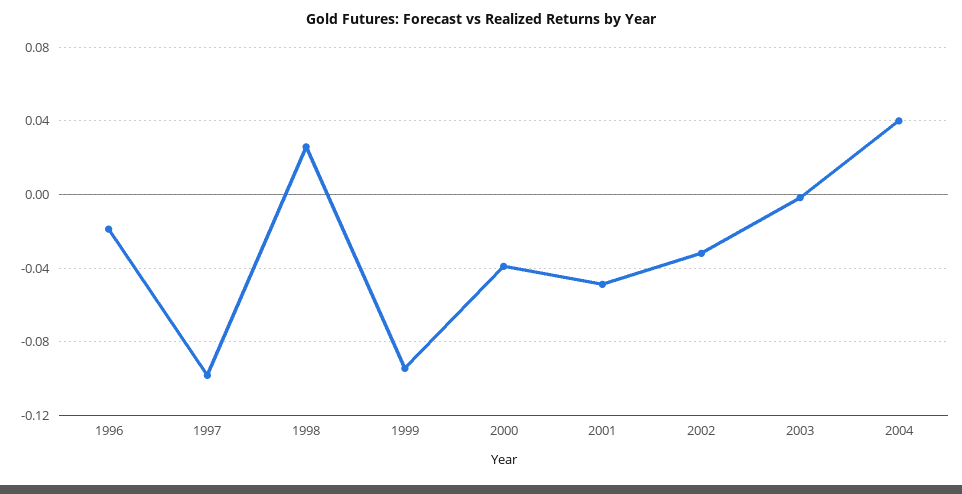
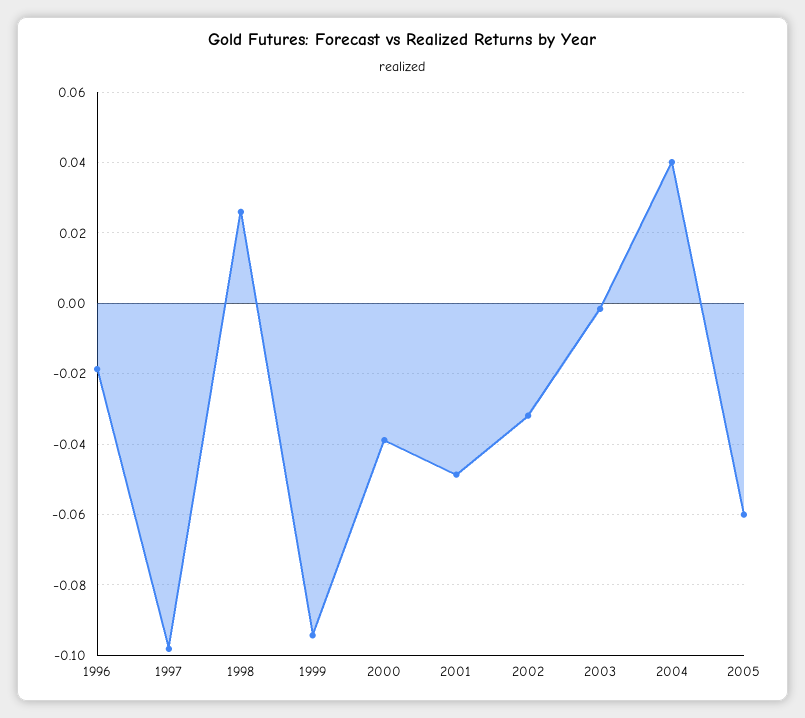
2005: none -> -0.06

